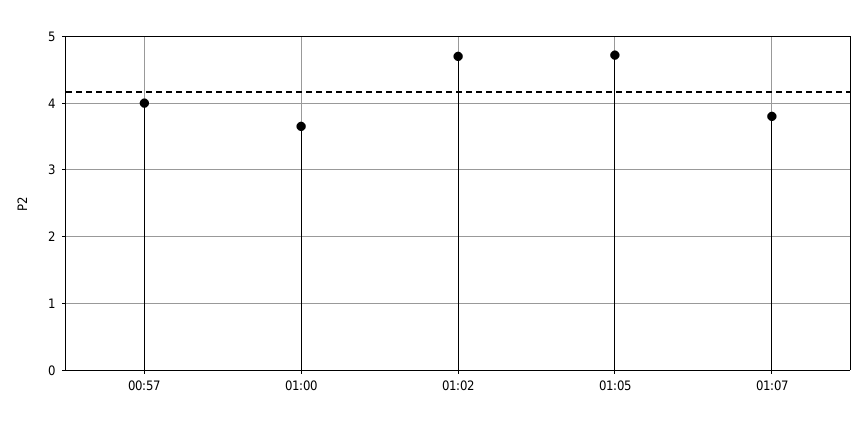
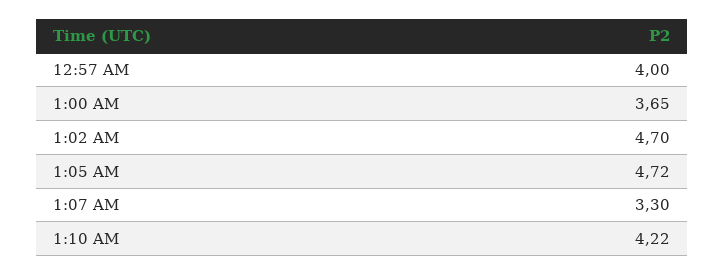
01:07: 3.8 -> 3.3
1:10 AM: none -> 4.22

